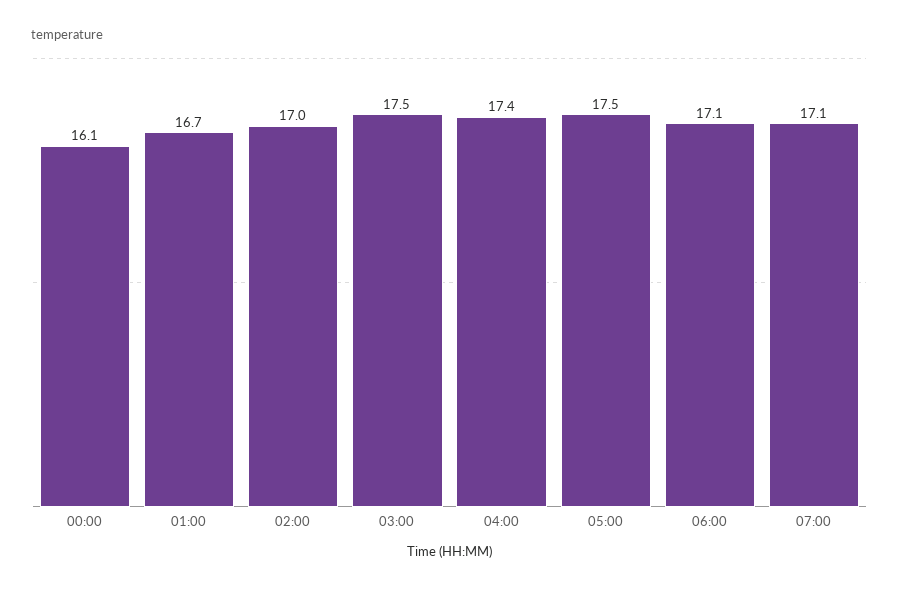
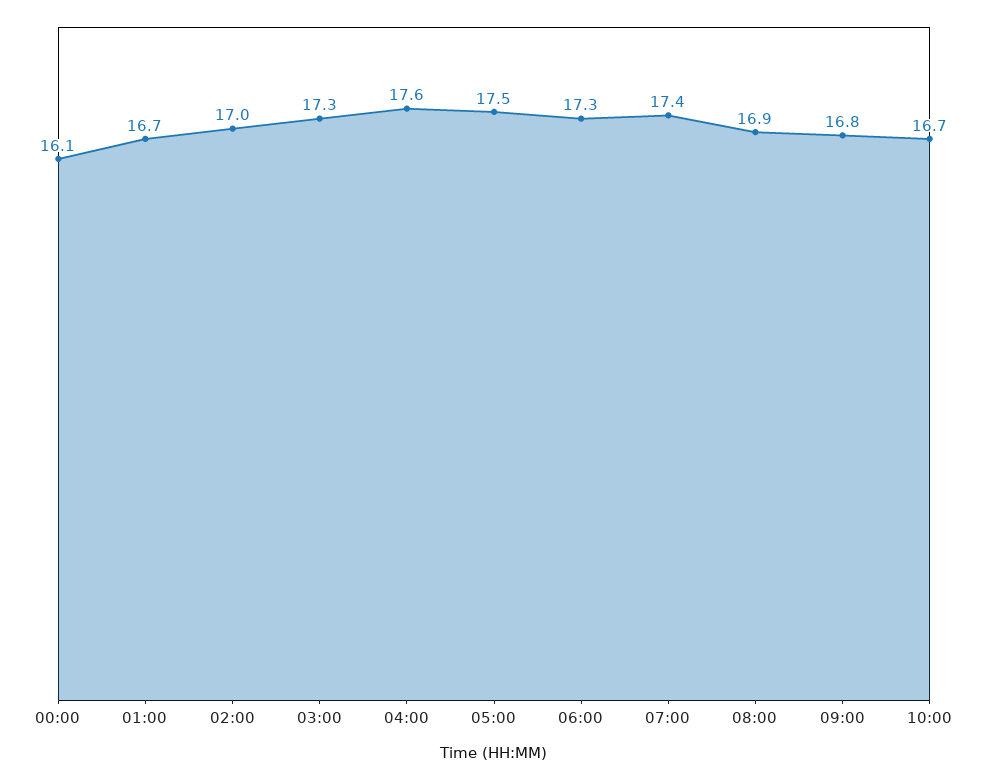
03:00: 17.5 -> 17.3
04:00: 17.4 -> 17.6
06:00: 17.1 -> 17.3
07:00: 17.1 -> 17.4
08:00: none -> 16.9
09:00: none -> 16.8
10:00: none -> 16.7

